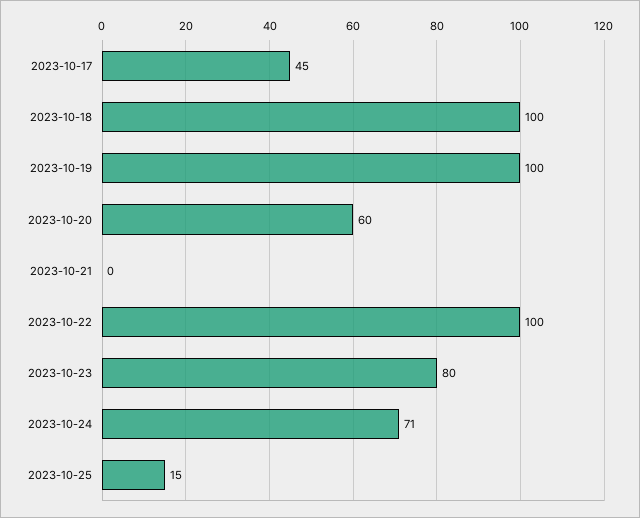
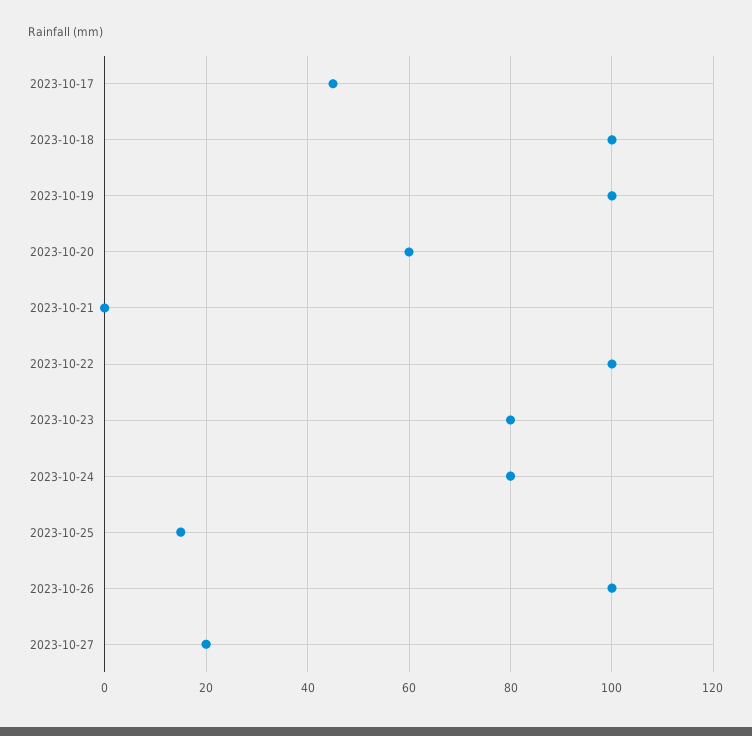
2023-10-24: 71 -> 80
2023-10-26: none -> 100
2023-10-27: none -> 20

